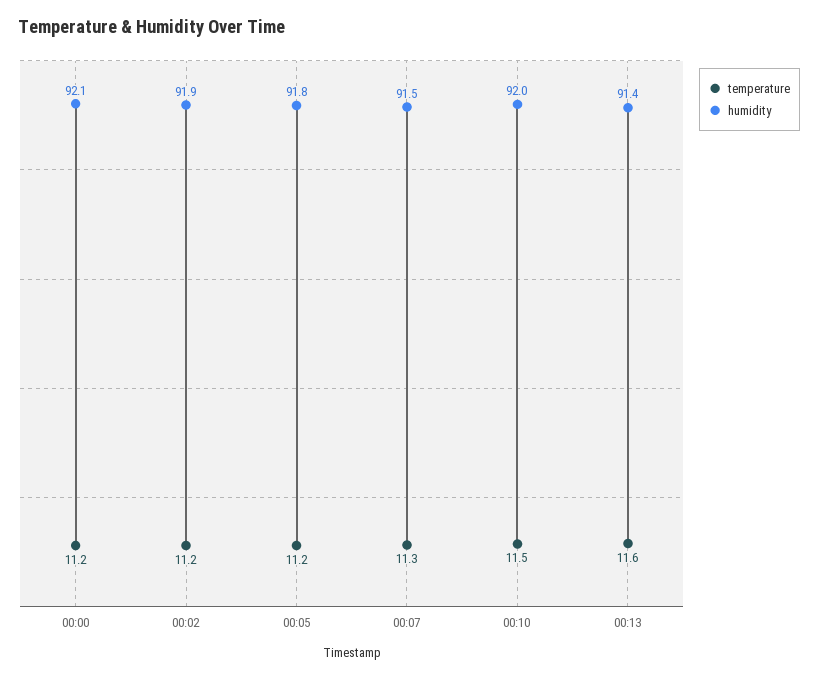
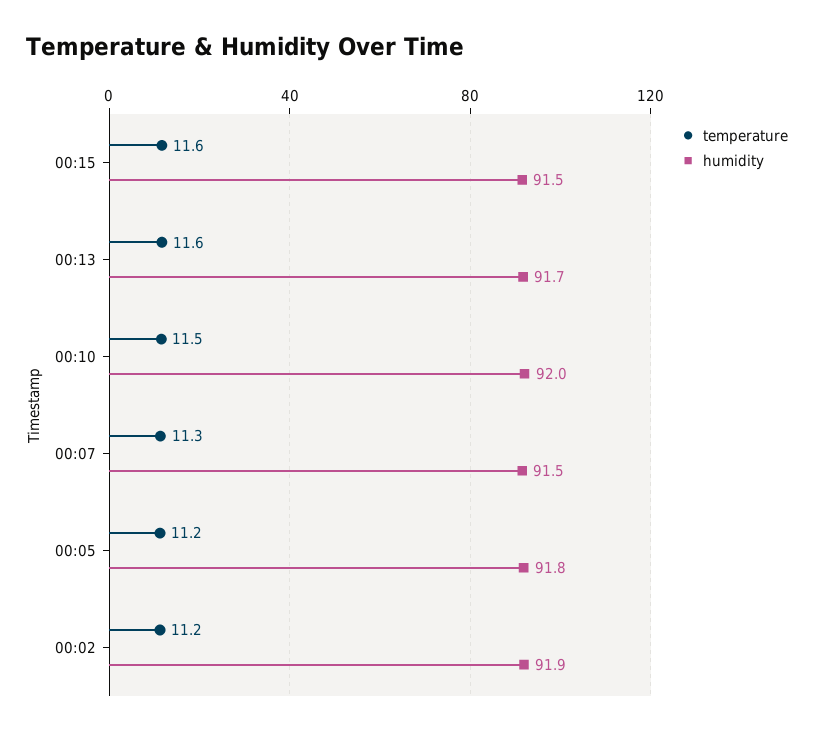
temperature, 00:00: 11.2 -> none
humidity, 00:00: 92.1 -> none
humidity, 00:13: 91.4 -> 91.7
temperature, 00:15: none -> 11.6
humidity, 00:15: none -> 91.5

